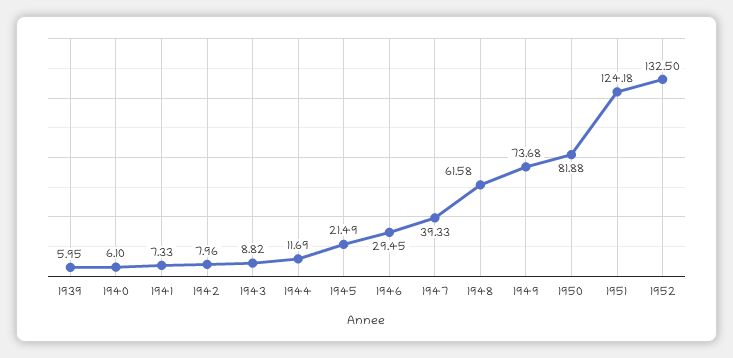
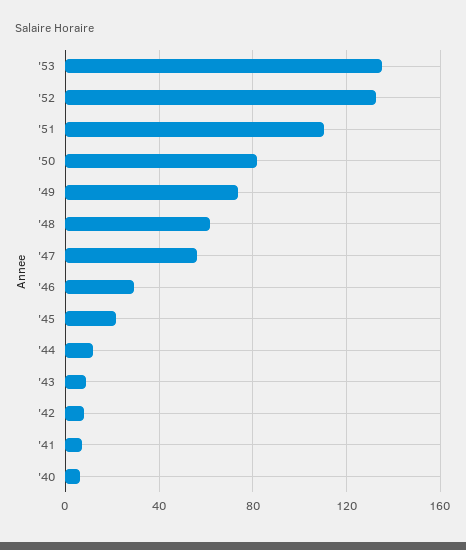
1939: 5.95 -> none
1947: 39.33 -> 55
1951: 124.18 -> 110
'53: none -> 135

